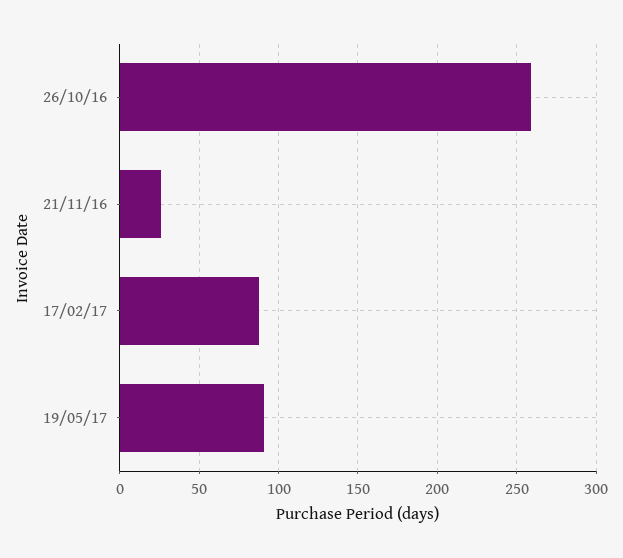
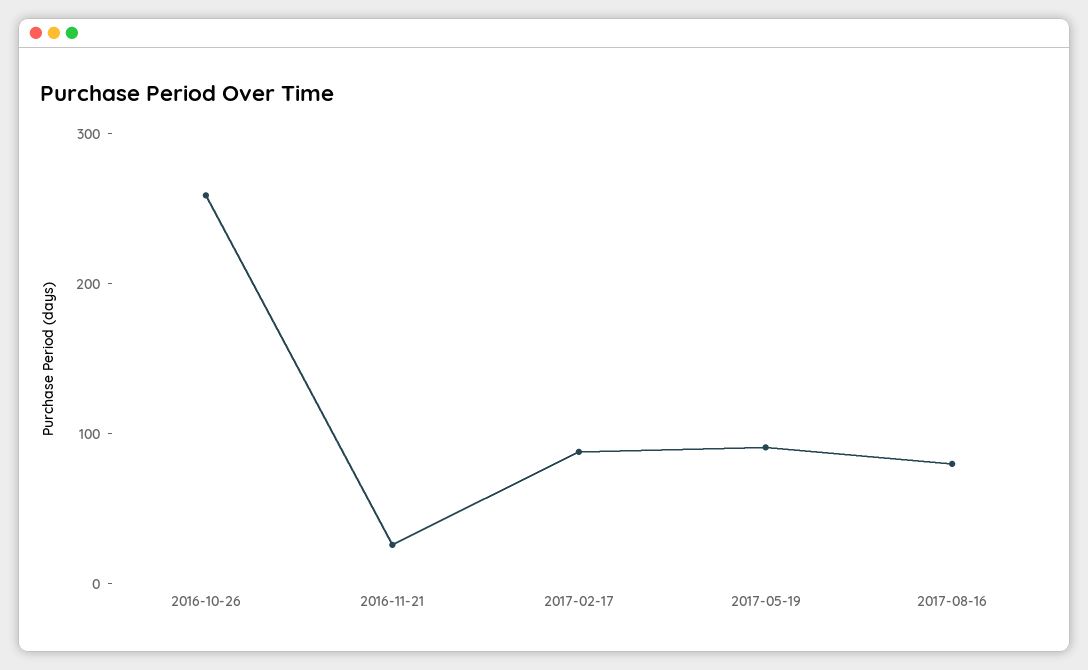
2017-08-16: none -> 80

